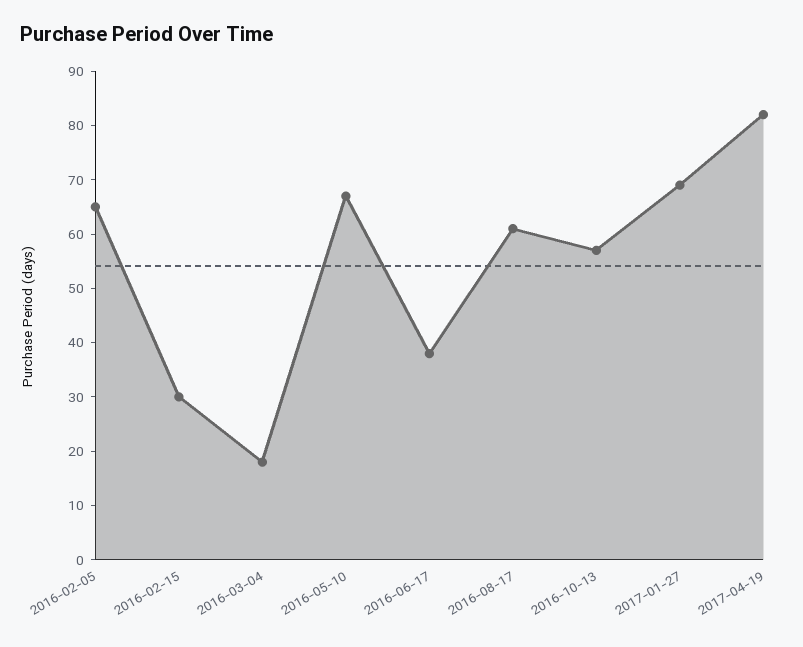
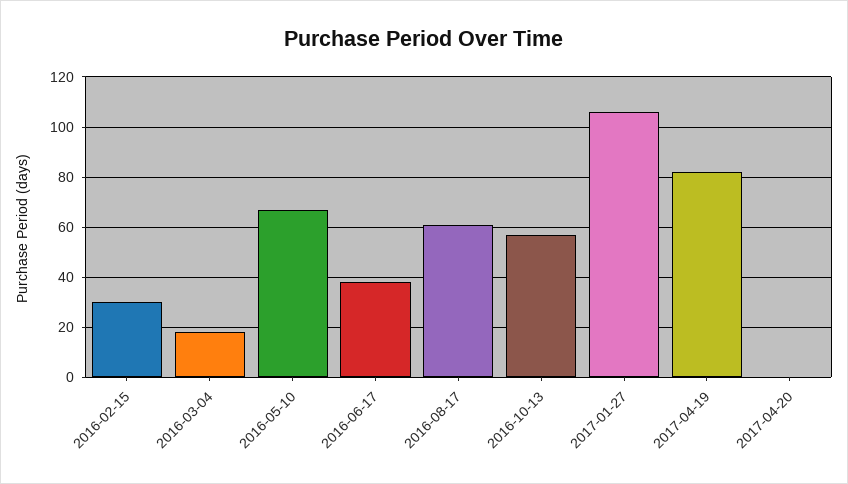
2016-02-05: 65 -> none
2017-01-27: 70 -> 105
2017-04-20: none -> 0

